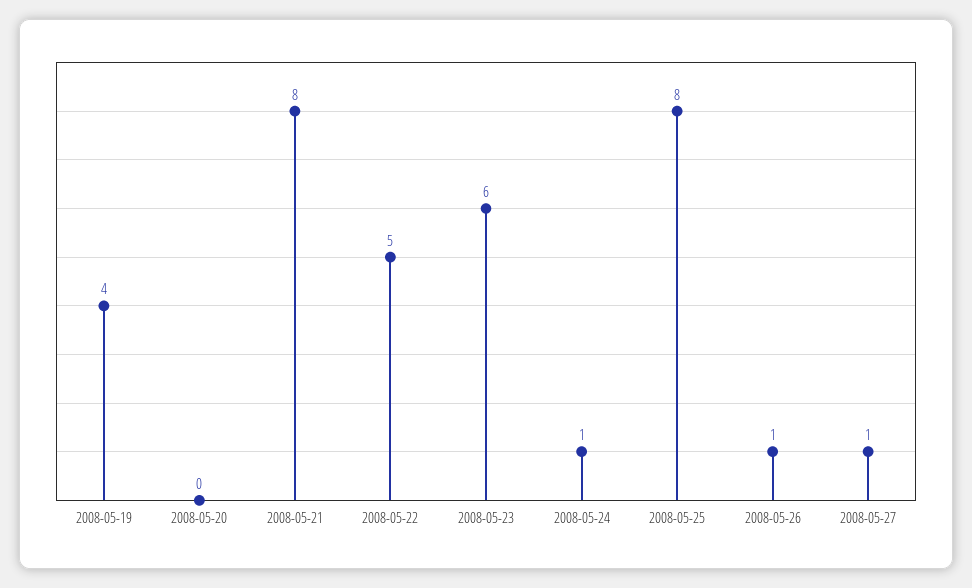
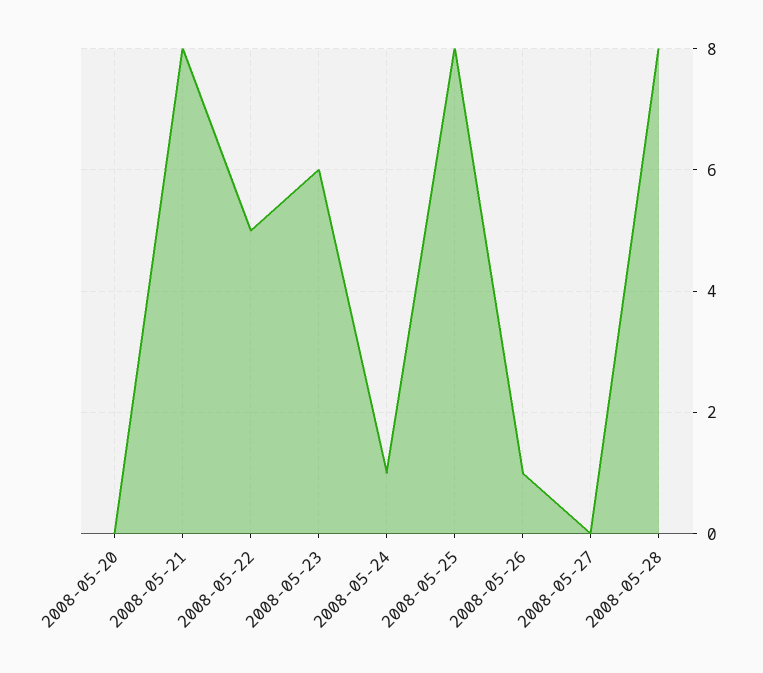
2008-05-19: 4 -> none
2008-05-27: 1 -> 0
2008-05-28: none -> 8

